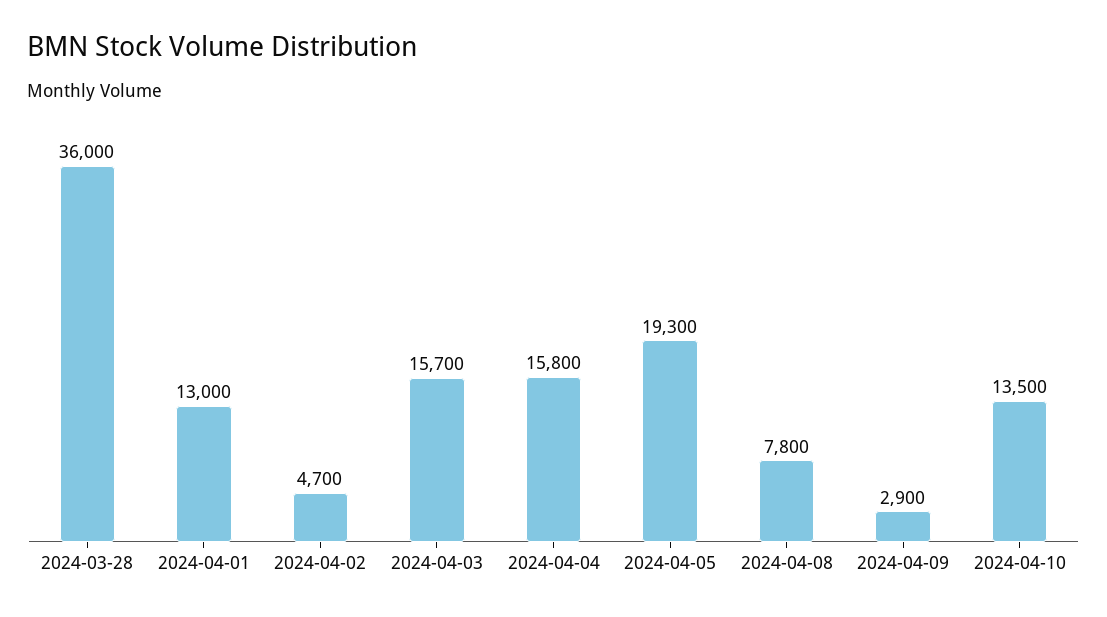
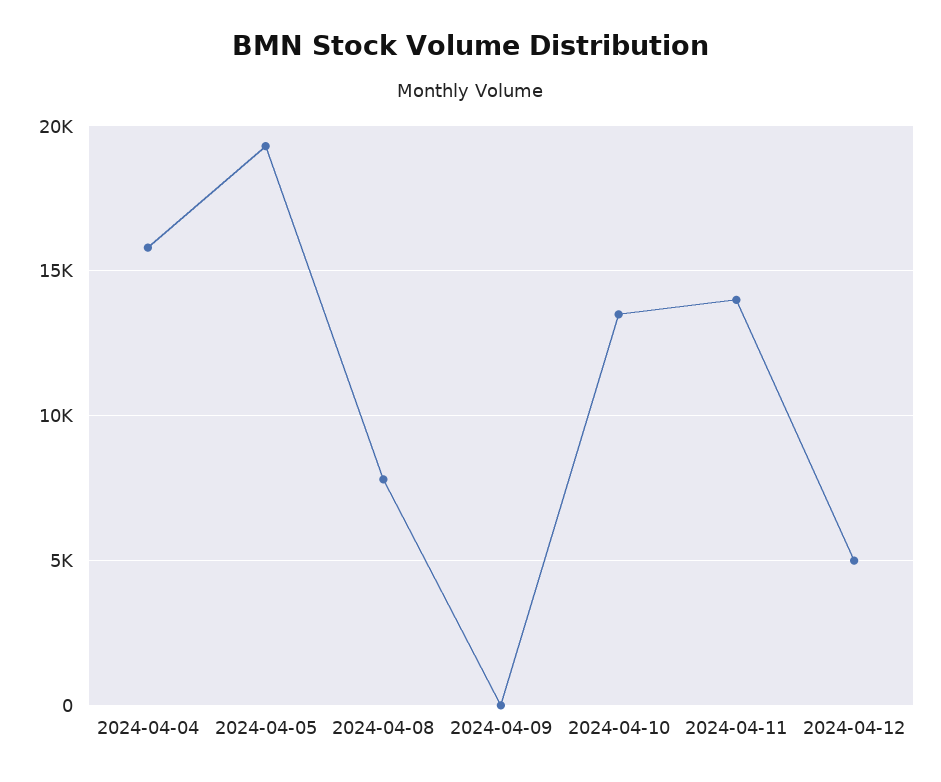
2024-03-28: 36000 -> none
2024-04-01: 13000 -> none
2024-04-02: 4700 -> none
2024-04-03: 15700 -> none
2024-04-09: 2900 -> 0
2024-04-11: none -> 14000
2024-04-12: none -> 5000

